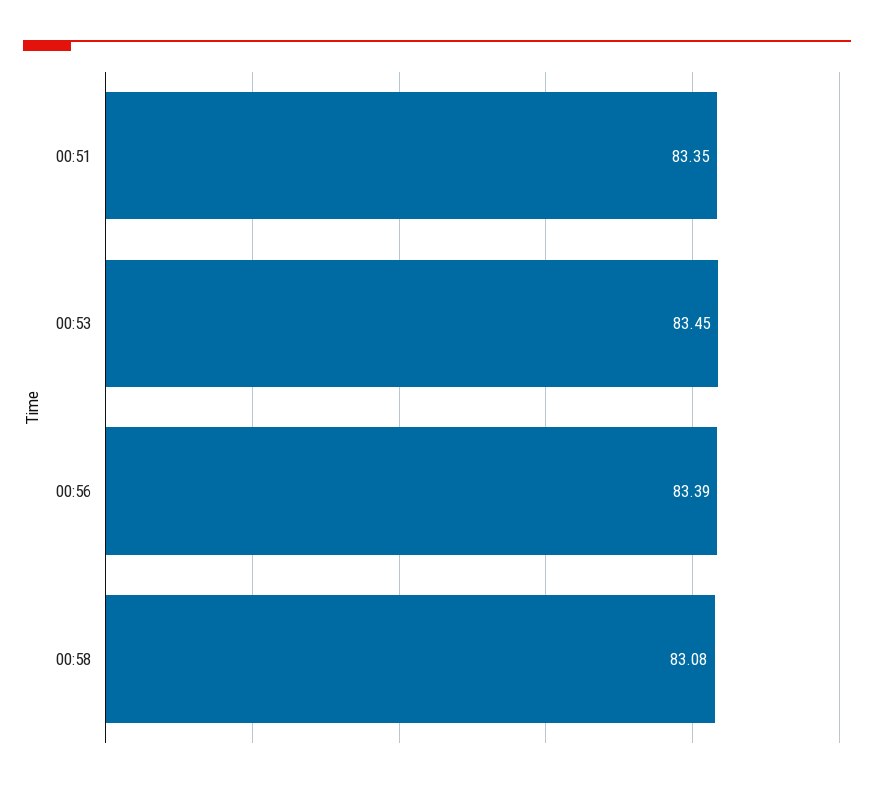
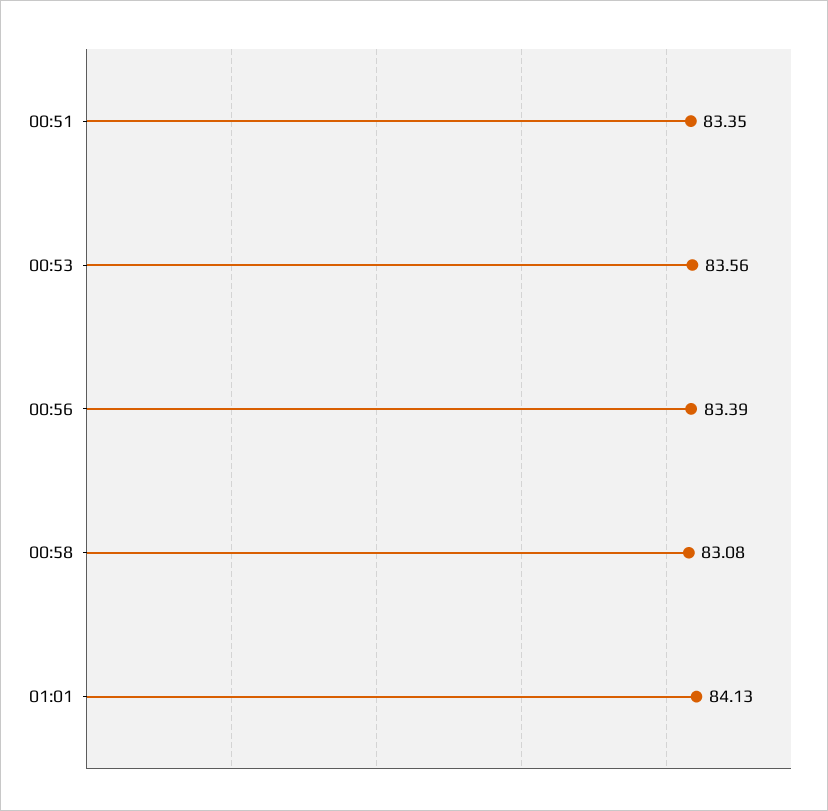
00:53: 83.45 -> 83.56
01:01: none -> 84.13

